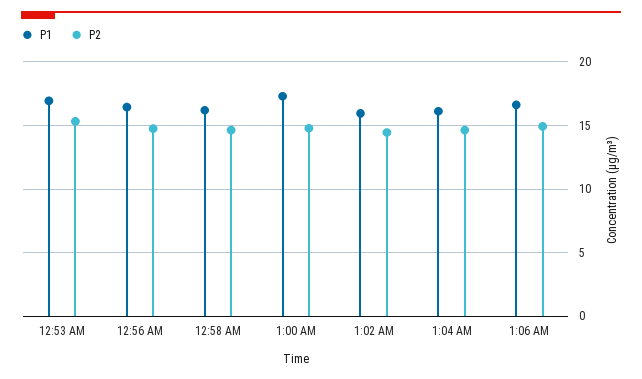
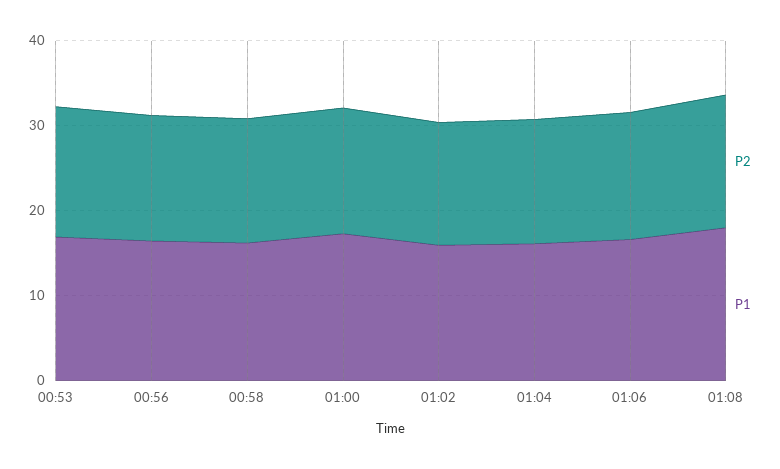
P2, 01:08: none -> 16
P1, 01:08: none -> 18

